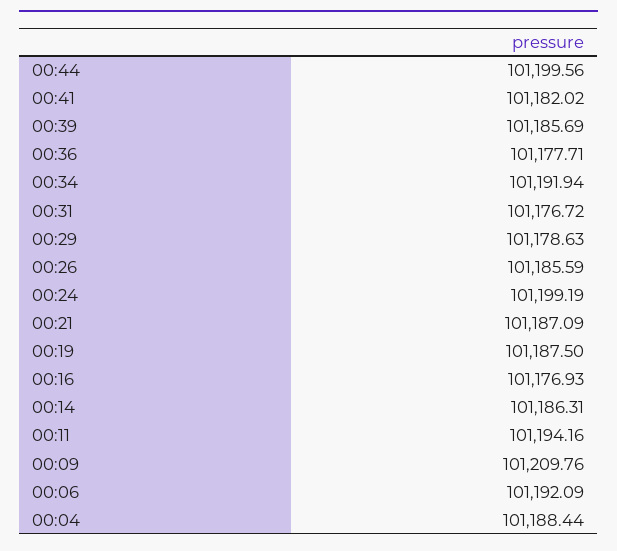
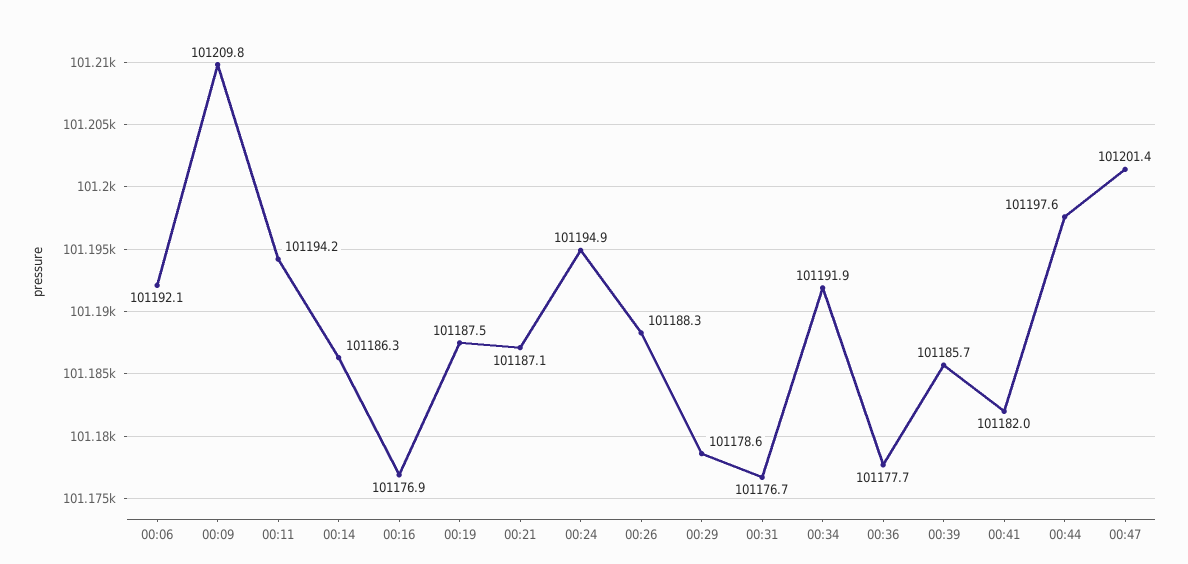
00:44: 101199.56 -> 101197.6
00:26: 101185.59 -> 101188.3
00:24: 101199.19 -> 101194.9
00:04: 101188.44 -> none
00:47: none -> 101201.4

